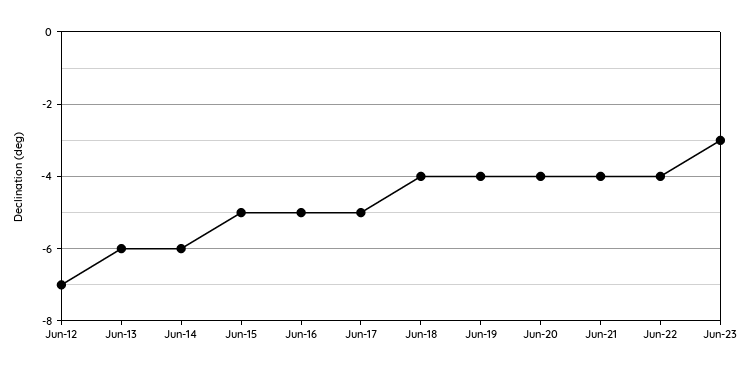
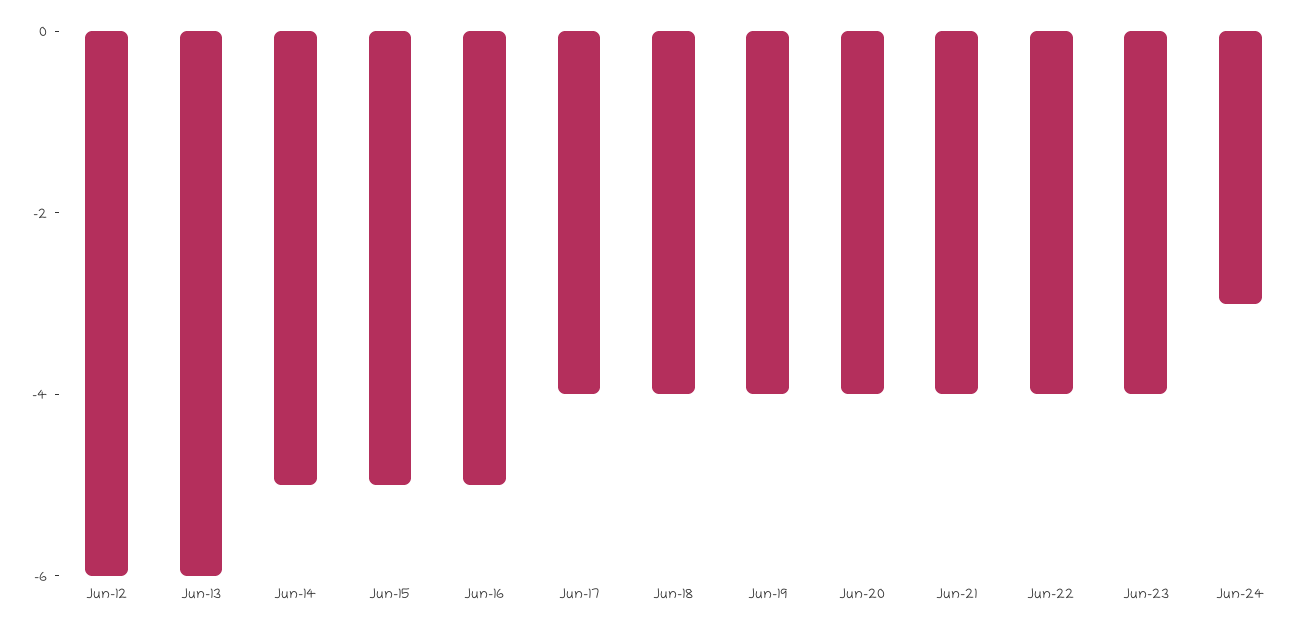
Jun-12: -7 -> -6
Jun-14: -6 -> -5
Jun-17: -5 -> -4
Jun-23: -3 -> -4
Jun-24: none -> -3

